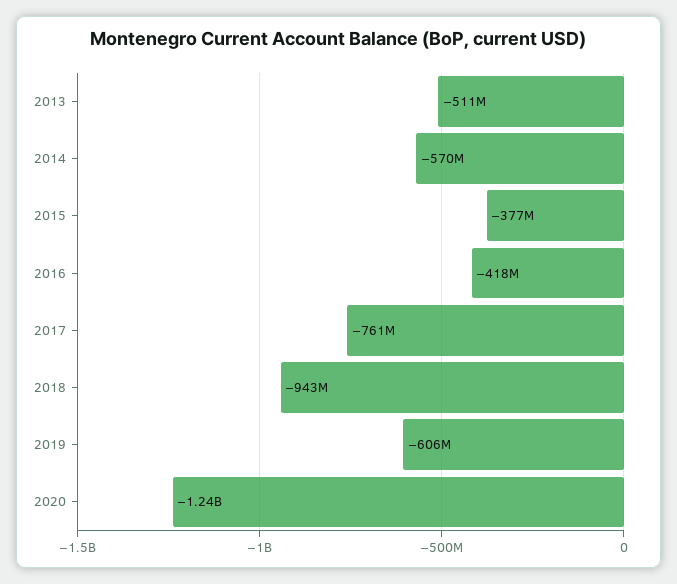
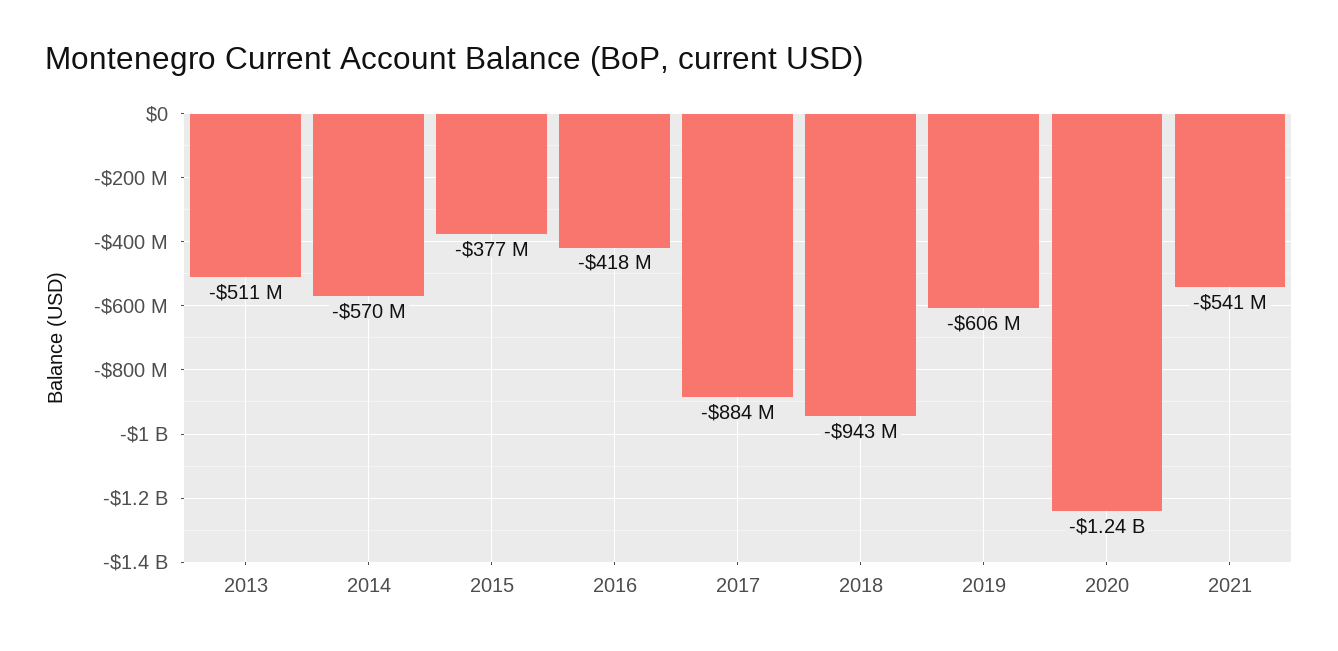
2017: -761000000 -> -884000000
2021: none -> -541000000

